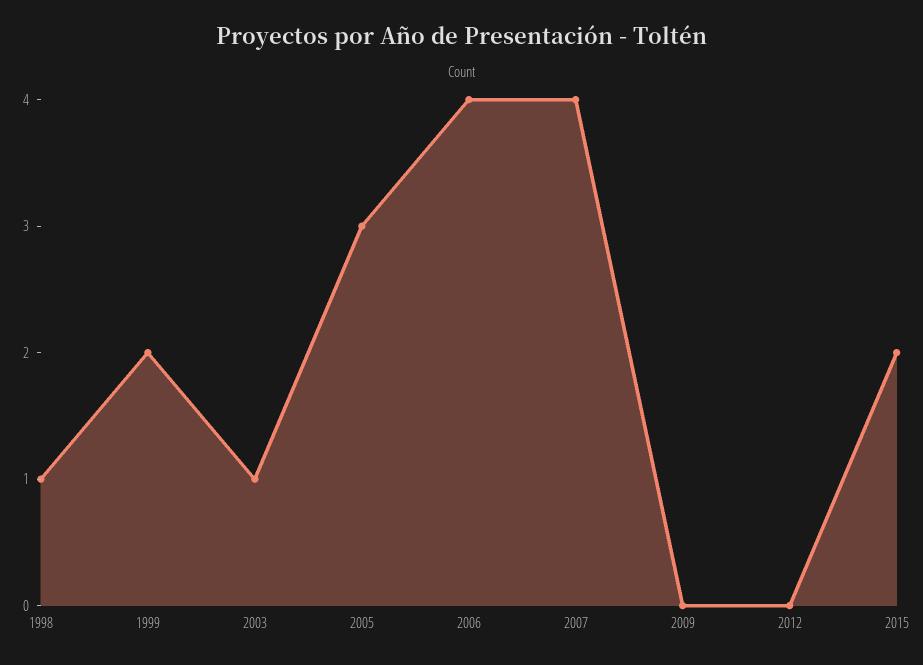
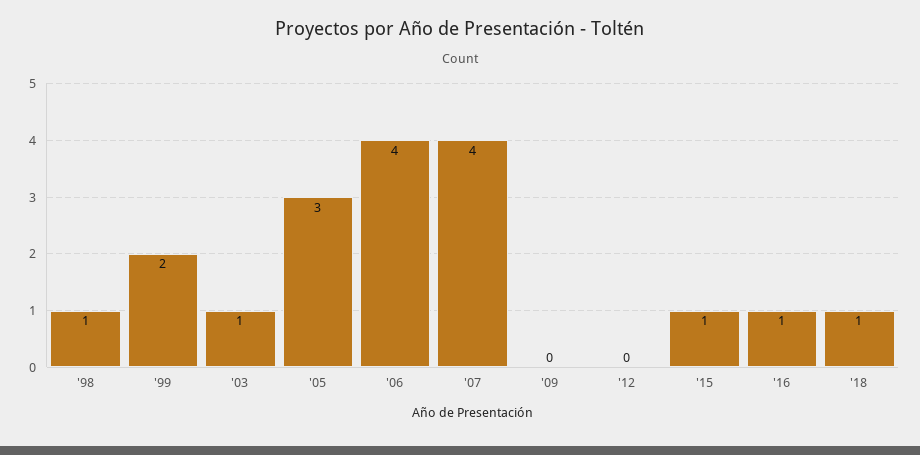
2015: 2 -> 1
'16: none -> 1
'18: none -> 1

